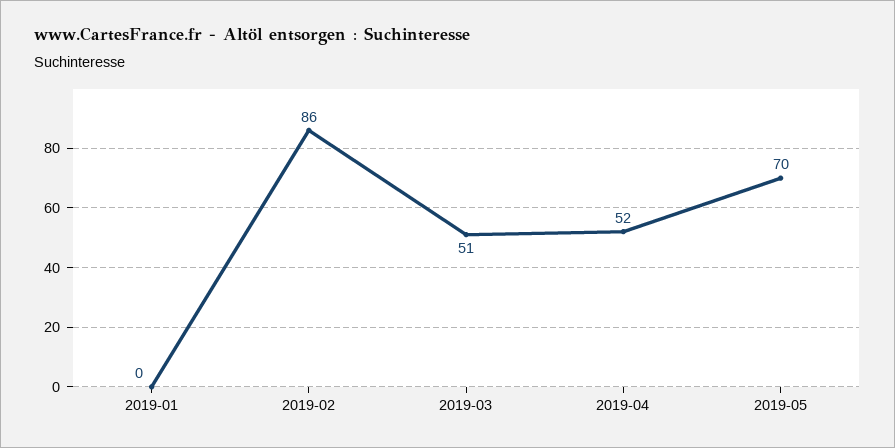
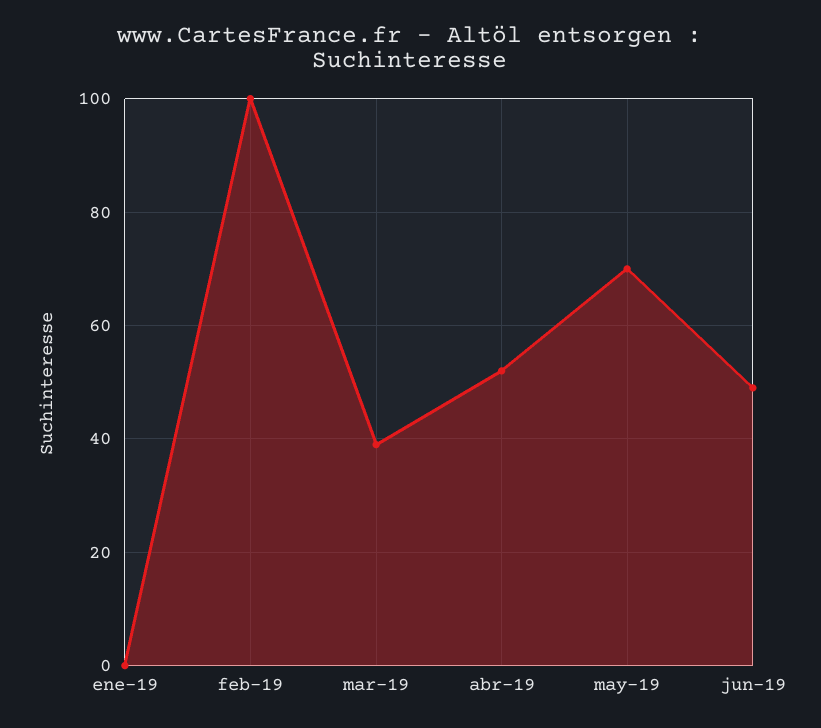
2019-02: 86 -> 100
2019-03: 51 -> 40
jun-19: none -> 50

